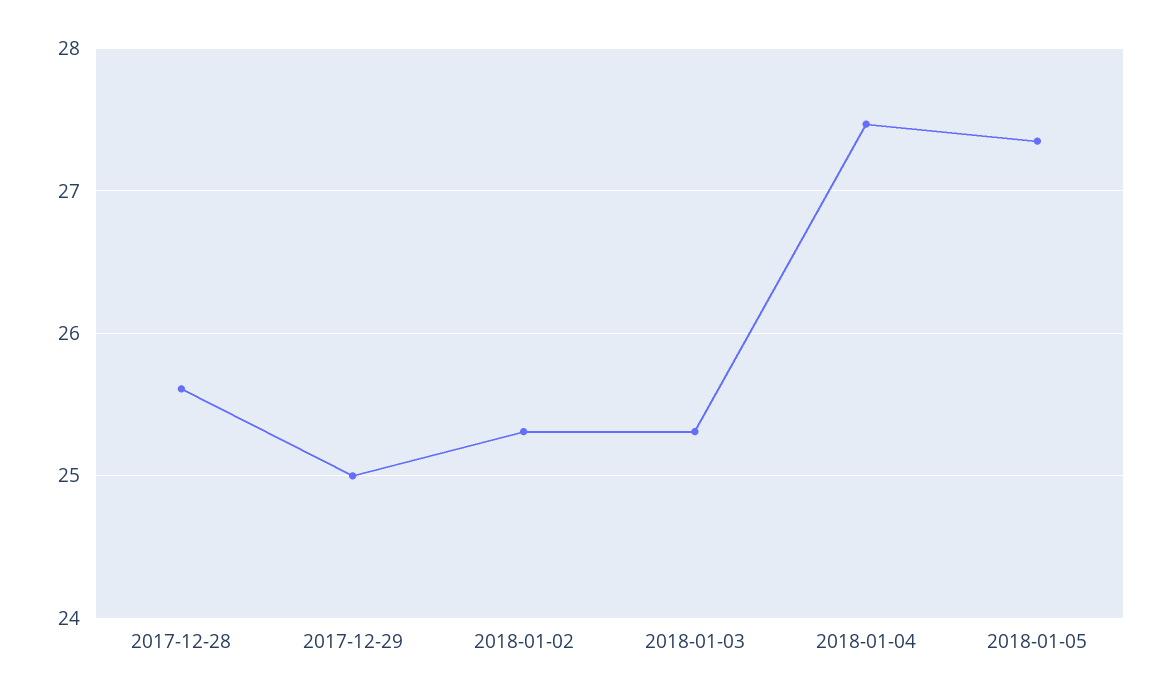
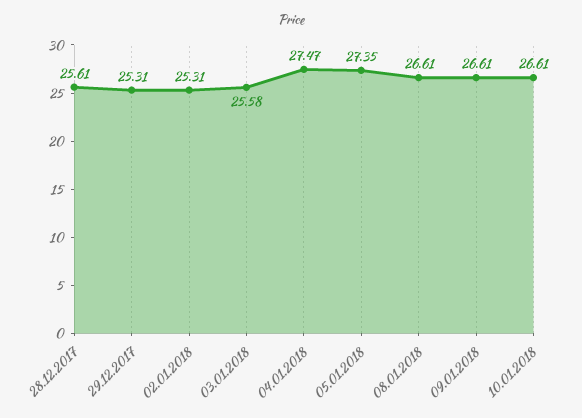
2017-12-29: 25 -> 25.31
2018-01-03: 25.3 -> 25.58
08.01.2018: none -> 26.61
09.01.2018: none -> 26.61
10.01.2018: none -> 26.61

